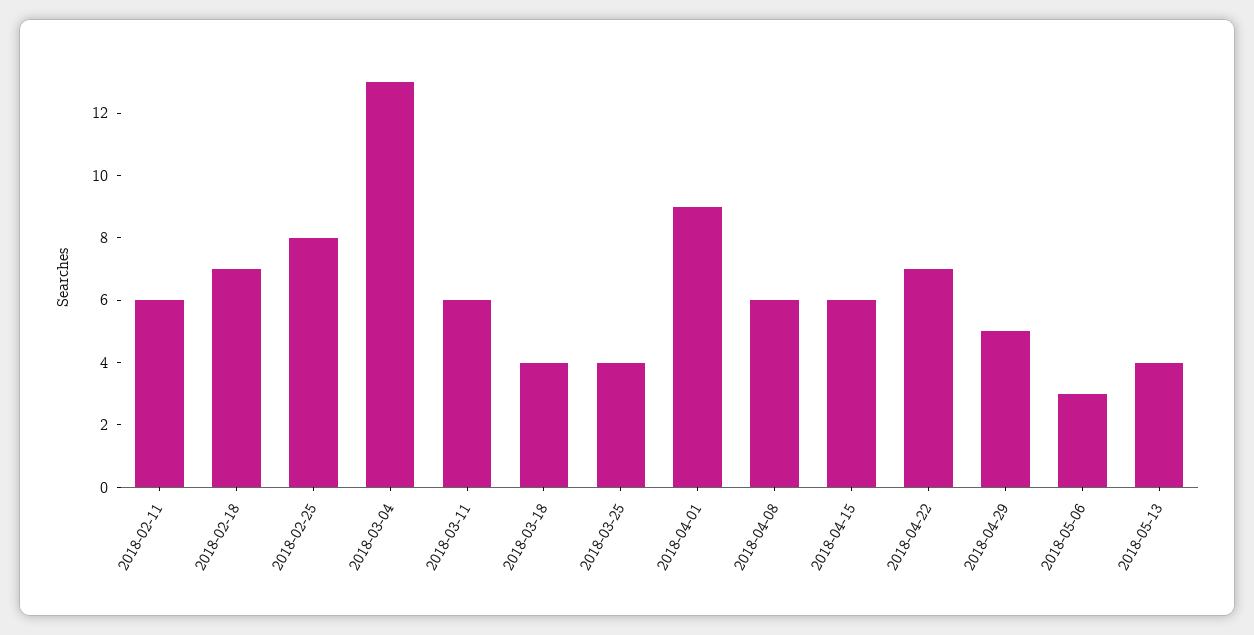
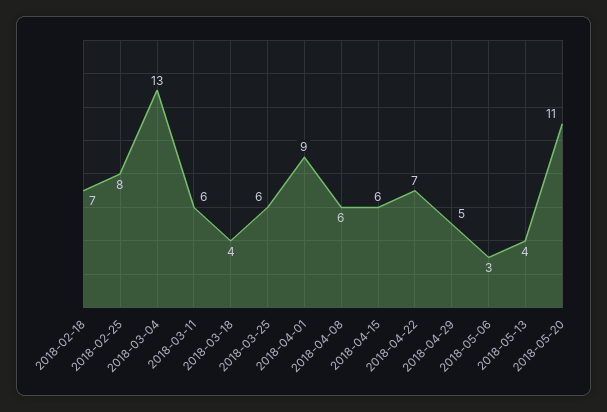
2018-02-11: 6 -> none
2018-03-25: 4 -> 6
2018-05-20: none -> 11

